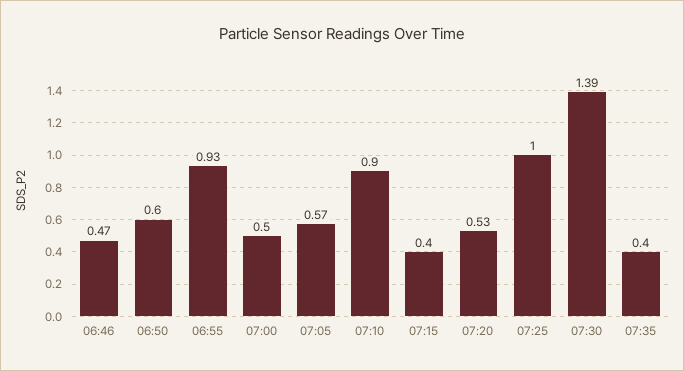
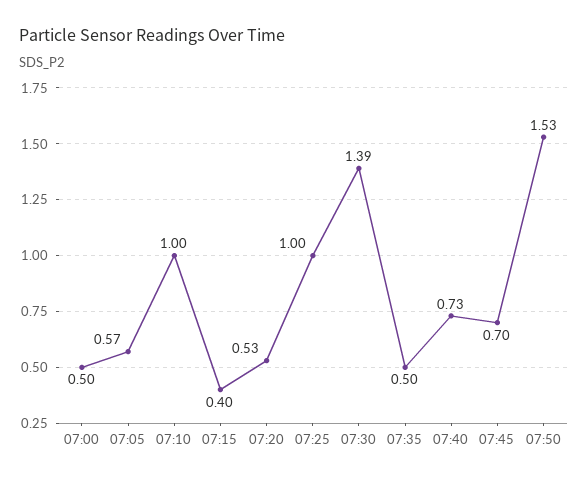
06:46: 0.47 -> none
06:50: 0.6 -> none
06:55: 0.93 -> none
07:10: 0.9 -> 1
07:35: 0.4 -> 0.5
07:40: none -> 0.73
07:45: none -> 0.7
07:50: none -> 1.53

